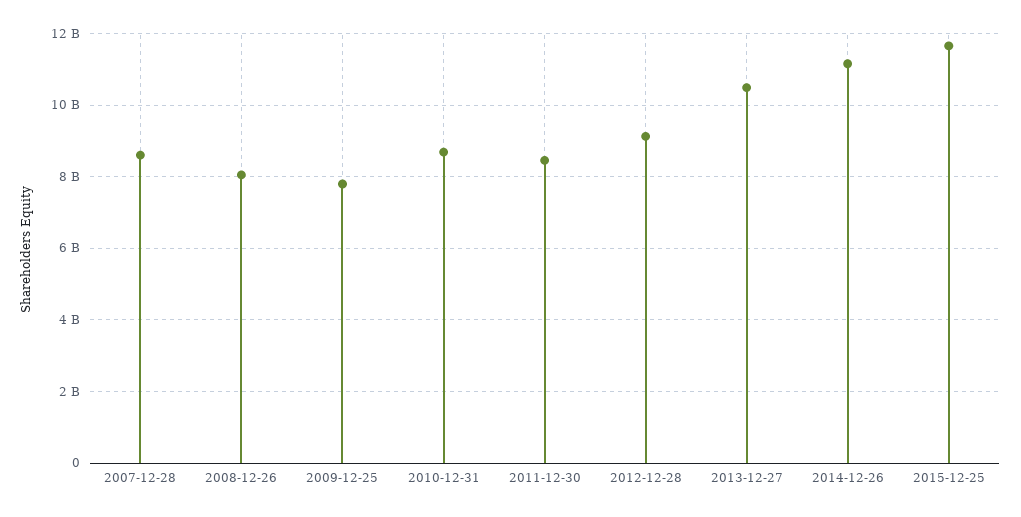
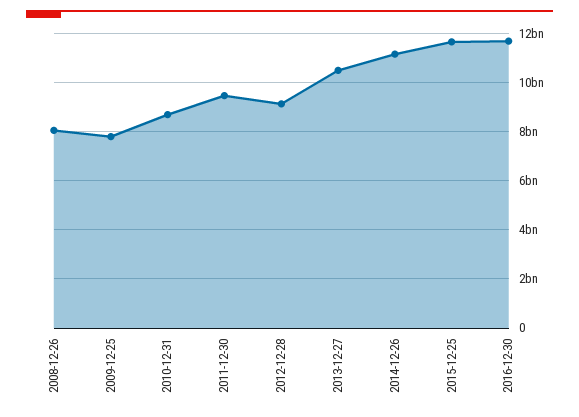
2007-12-28: 8600000000 -> none
2011-12-30: 8400000000 -> 9500000000
2016-12-30: none -> 11750000000

